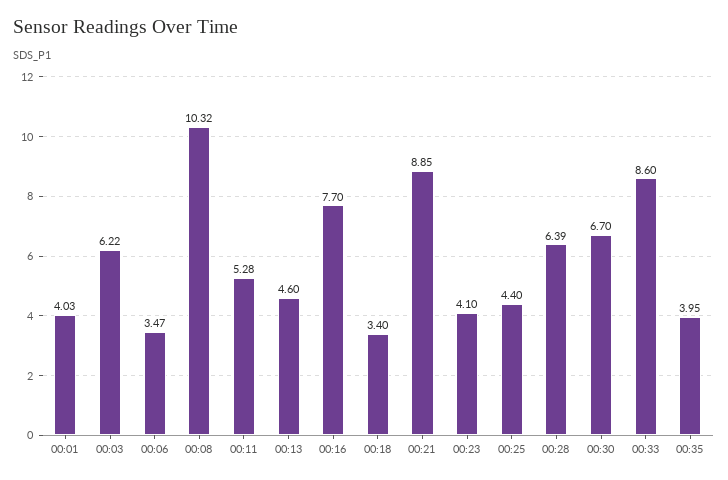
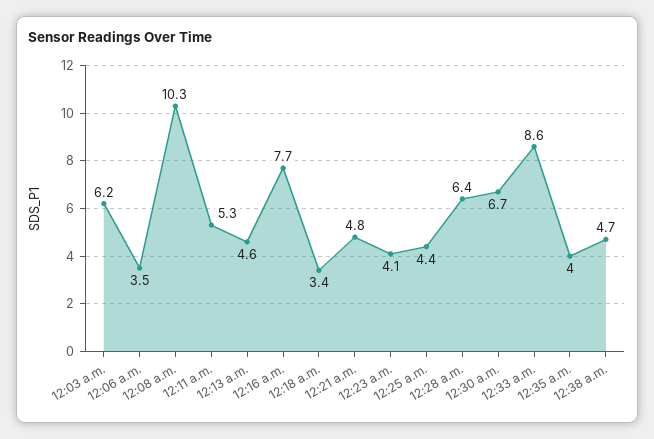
00:01: 4.03 -> none
00:21: 8.85 -> 4.8
12:38 a.m.: none -> 4.7

